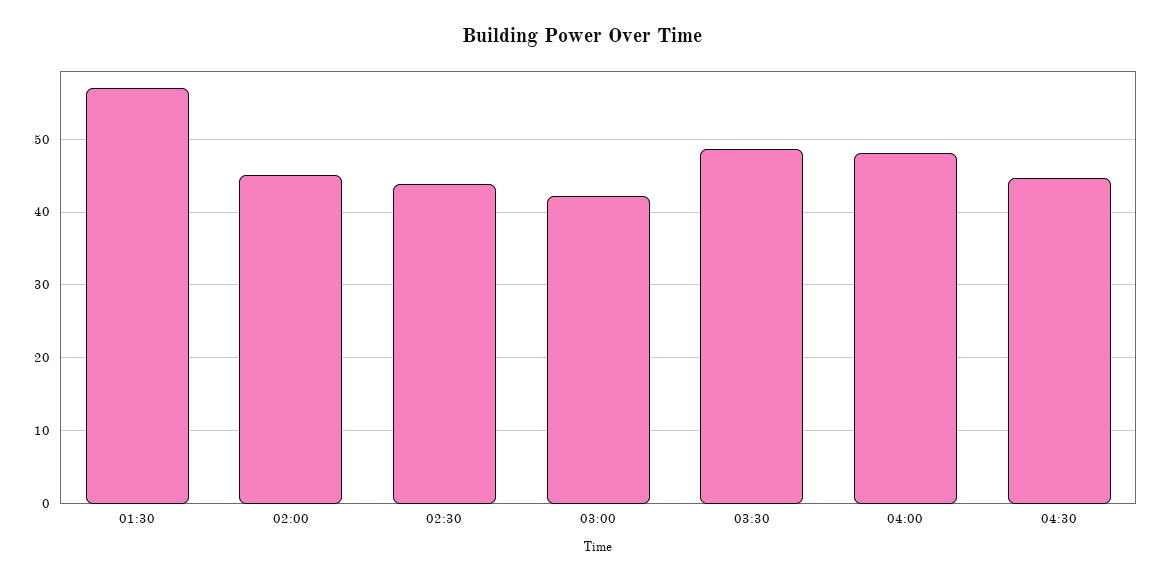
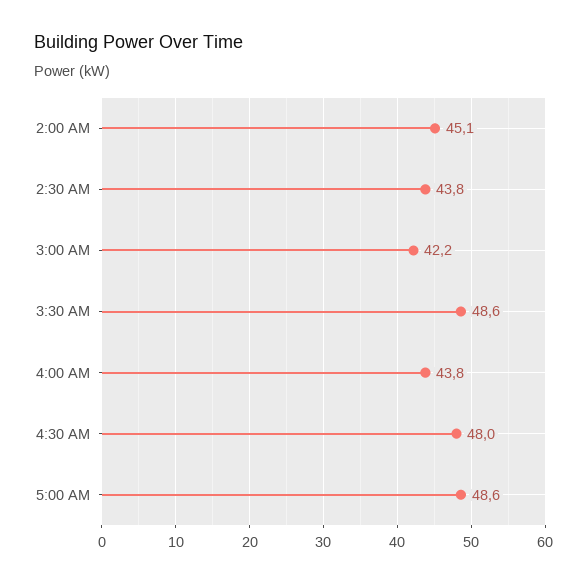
01:30: 57 -> none
04:00: 48 -> 43.8
04:30: 45 -> 48
5:00 AM: none -> 48.6

